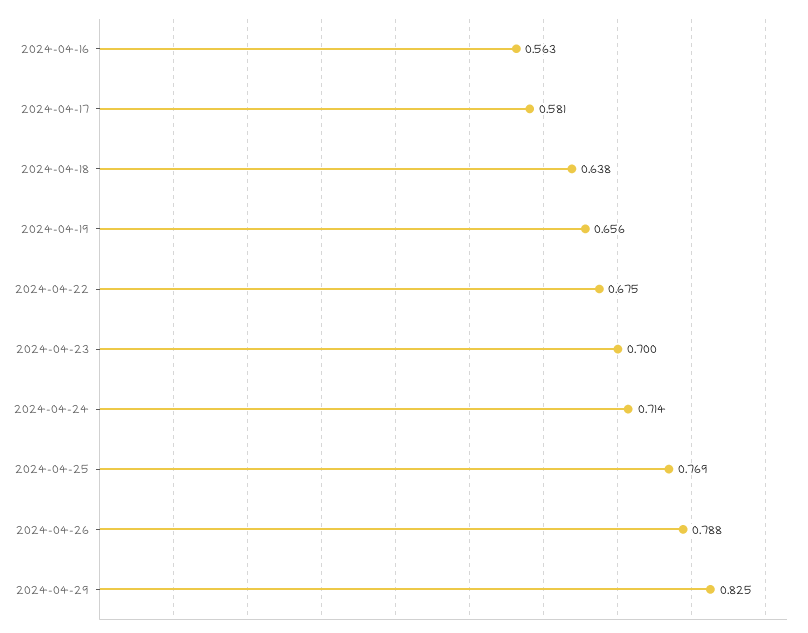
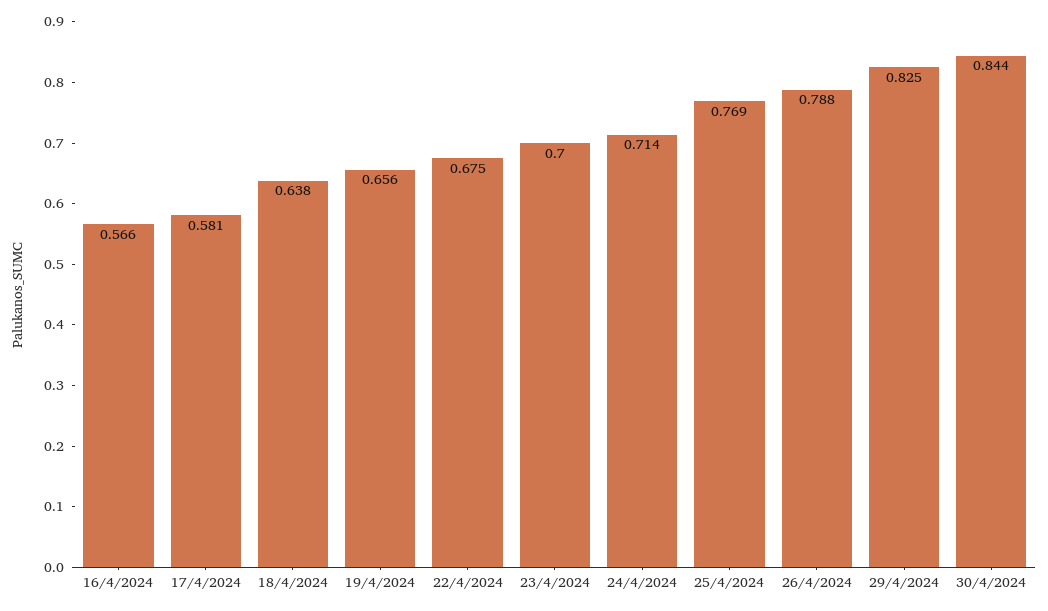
2024-04-16: 0.563 -> 0.566
30/4/2024: none -> 0.844

